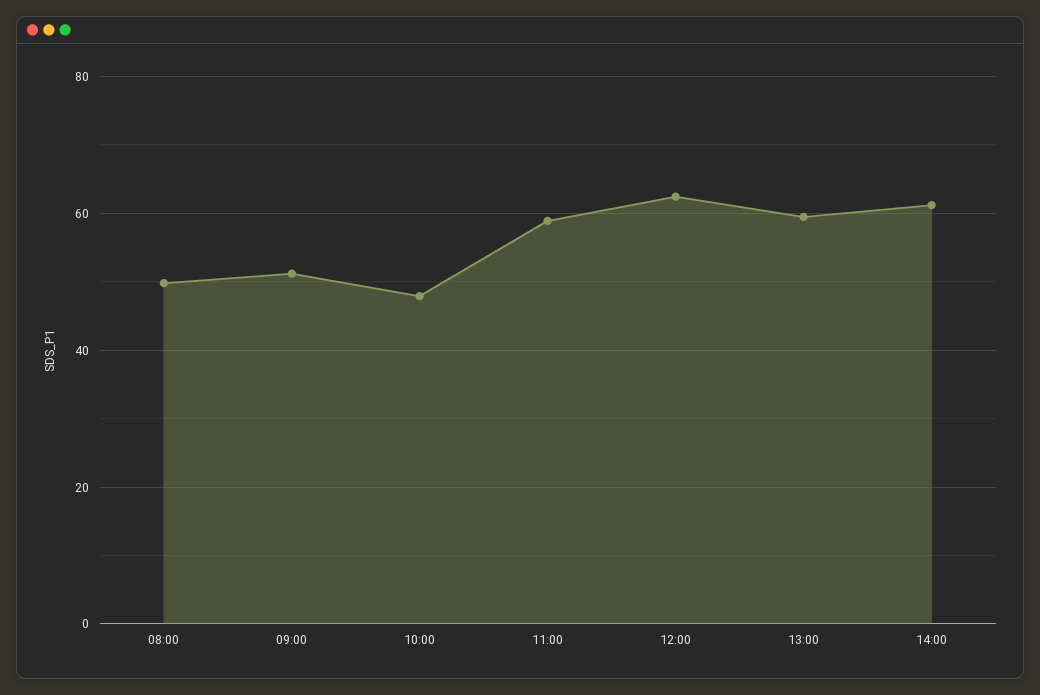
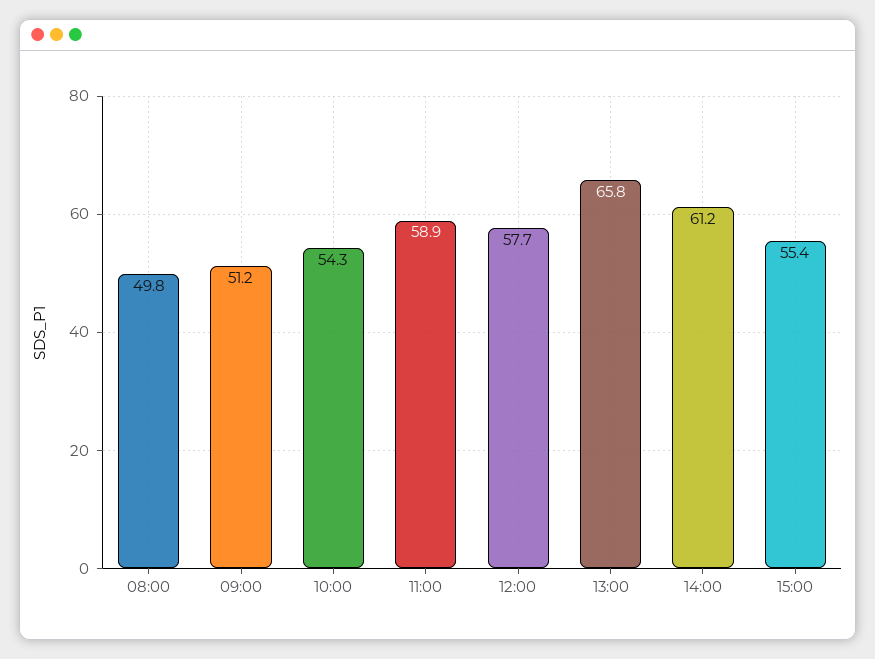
10:00: 48 -> 54.3
12:00: 62 -> 57.7
13:00: 60 -> 65.8
15:00: none -> 55.4

